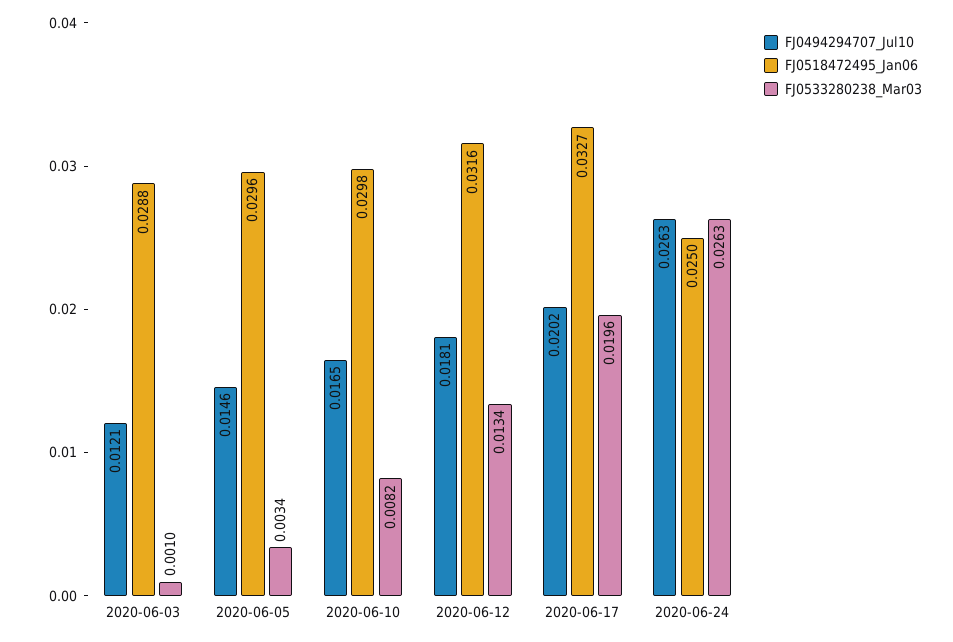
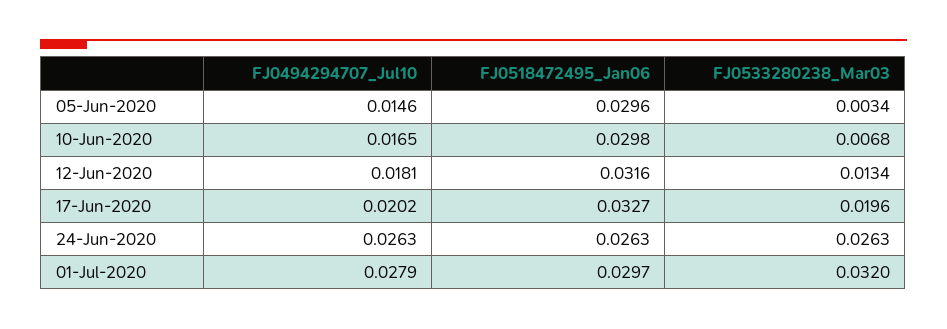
FJ0494294707_Jul10, 2020-06-03: 0.0121 -> none
FJ0518472495_Jan06, 2020-06-03: 0.0288 -> none
FJ0533280238_Mar03, 2020-06-03: 0.001 -> none
FJ0533280238_Mar03, 2020-06-10: 0.0082 -> 0.0068
FJ0518472495_Jan06, 2020-06-24: 0.025 -> 0.0263
FJ0494294707_Jul10, 01-Jul-2020: none -> 0.0279
FJ0518472495_Jan06, 01-Jul-2020: none -> 0.0297
FJ0533280238_Mar03, 01-Jul-2020: none -> 0.032

